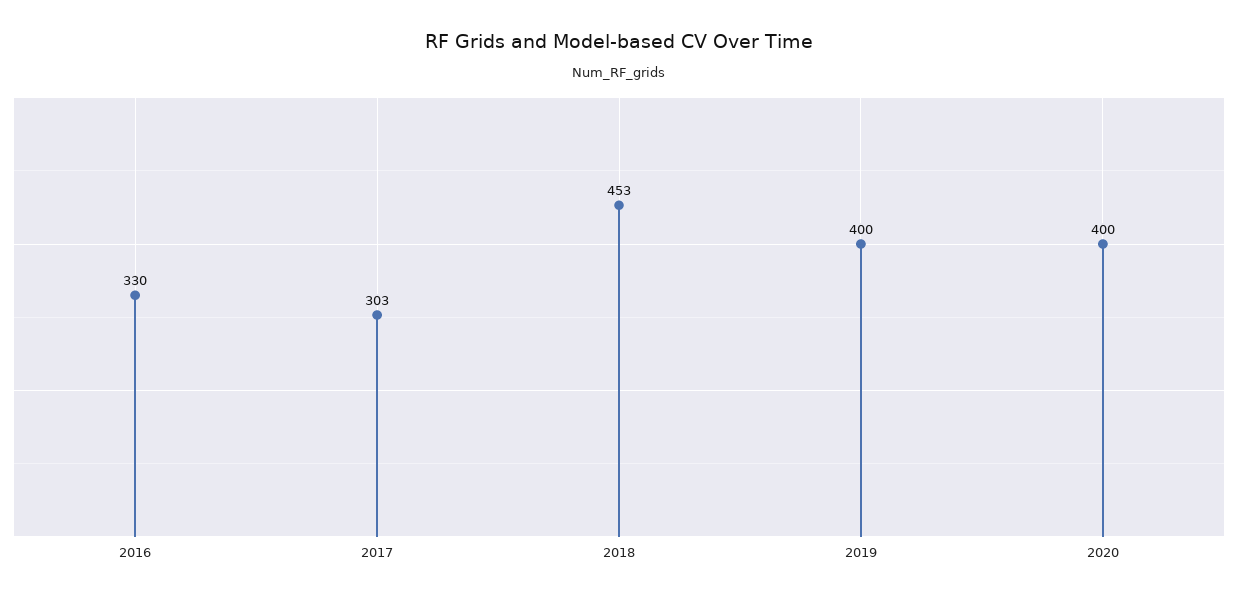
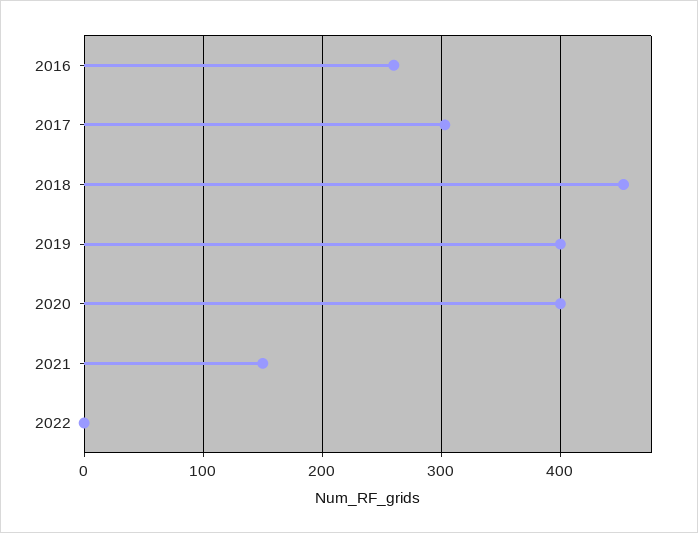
2016: 330 -> 260
2021: none -> 150
2022: none -> 0

